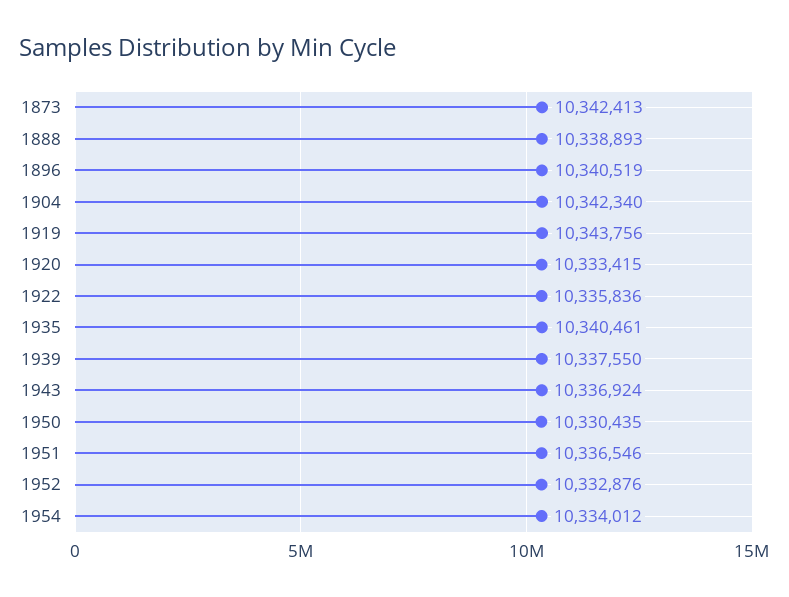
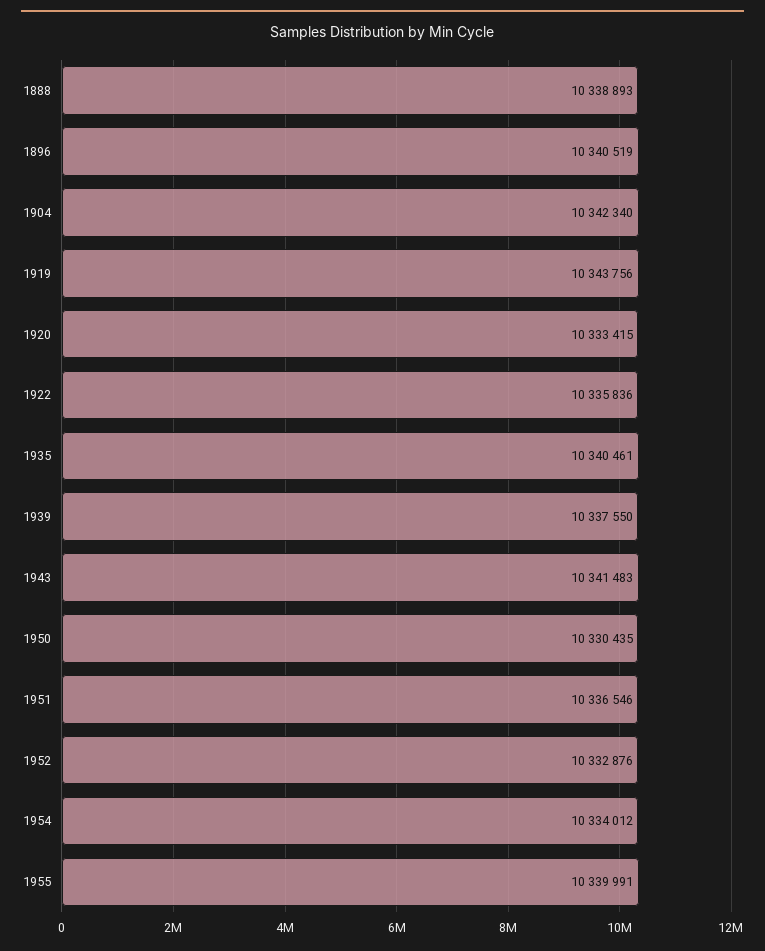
1873: 10342413 -> none
1943: 10336924 -> 10341483
1955: none -> 10339991

